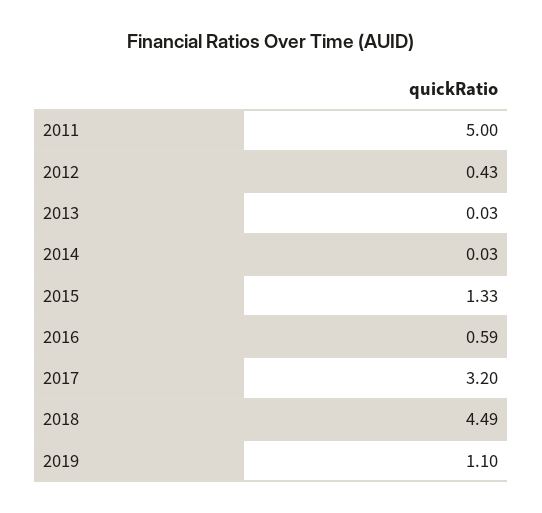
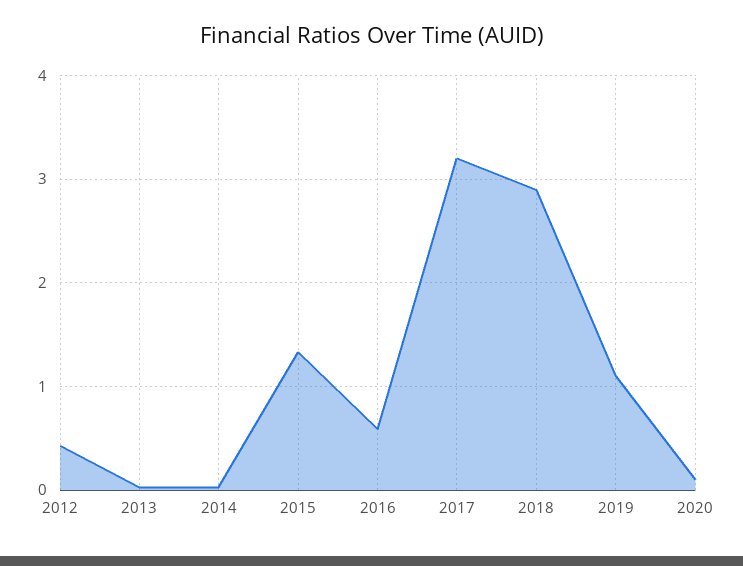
2011: 5 -> none
2018: 4.49 -> 2.9
2020: none -> 0.1

